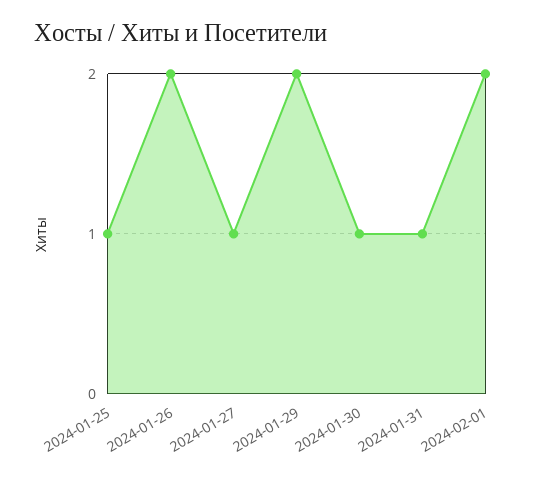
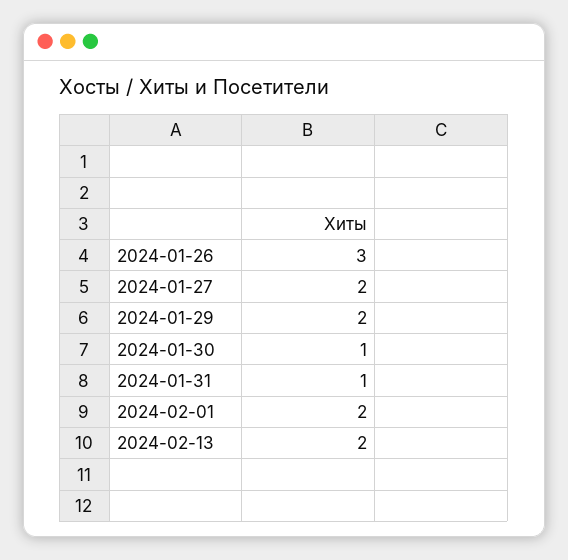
2024-01-25: 1 -> none
2024-01-26: 2 -> 3
2024-01-27: 1 -> 2
2024-02-13: none -> 2

